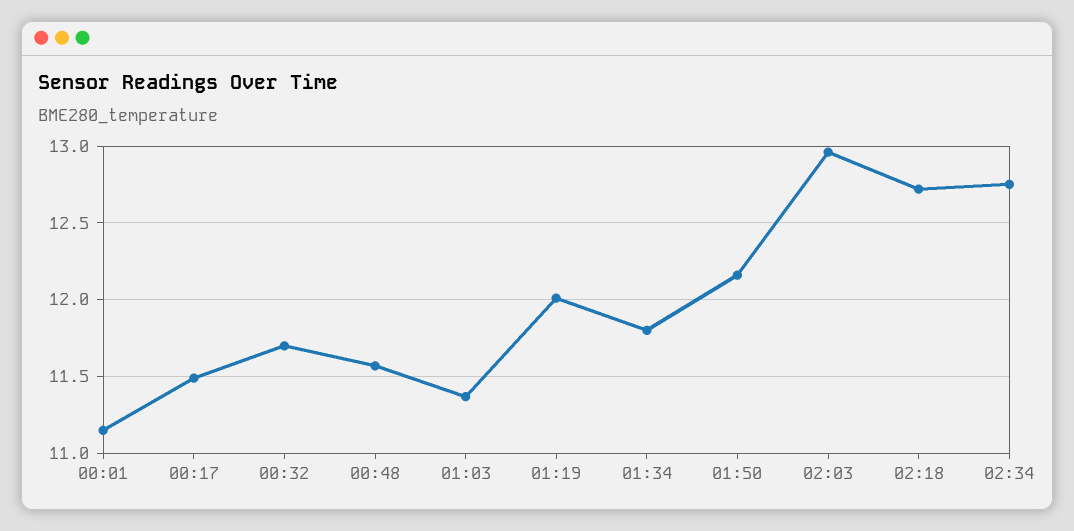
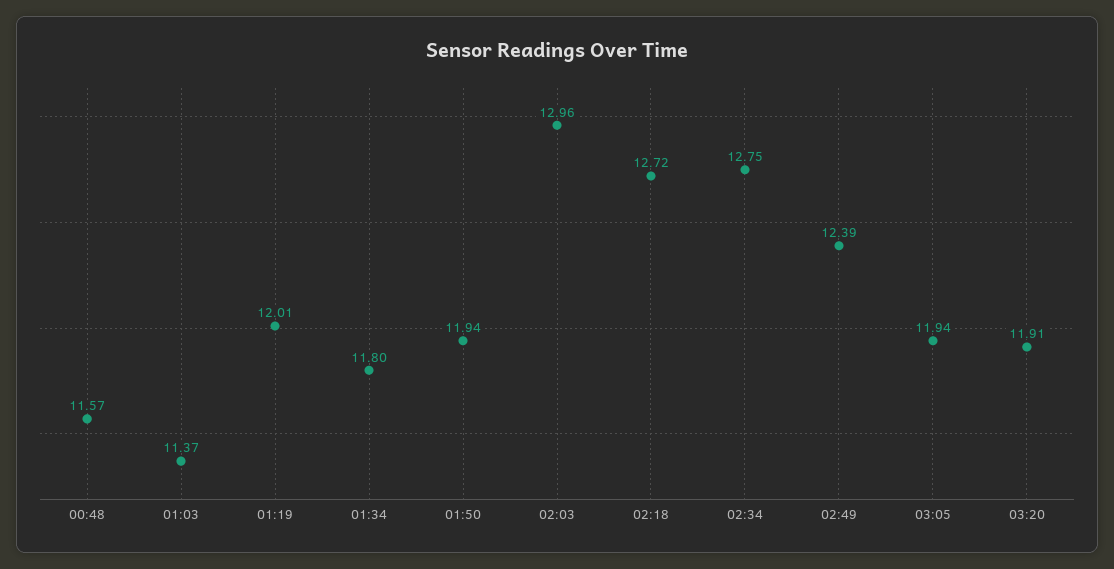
00:01: 11.15 -> none
00:17: 11.5 -> none
00:32: 11.7 -> none
01:50: 12.15 -> 11.94
02:49: none -> 12.39
03:05: none -> 11.94
03:20: none -> 11.91

